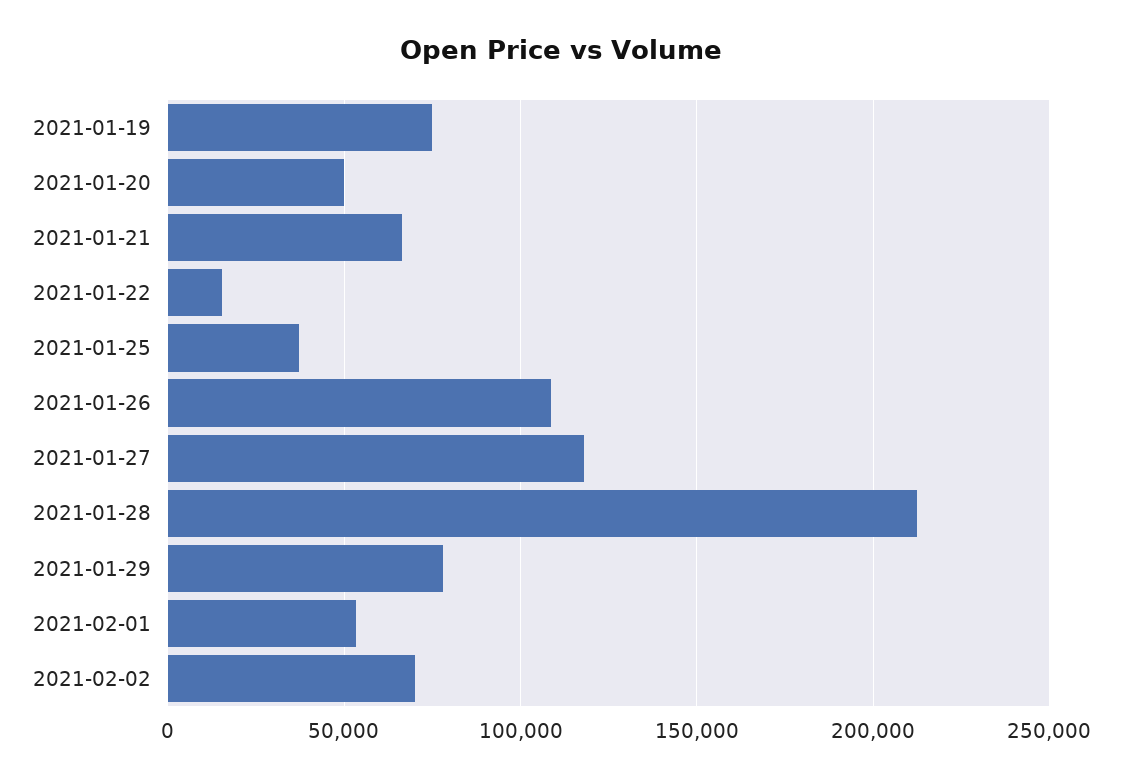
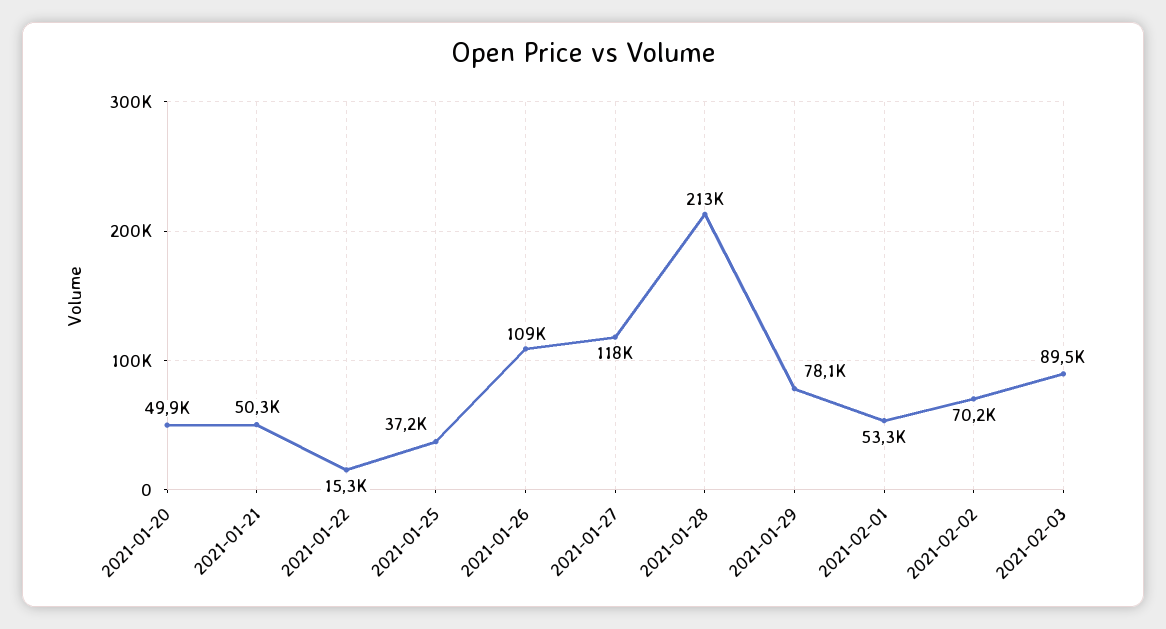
2021-01-19: 75000 -> none
2021-01-21: 65000 -> 50300
2021-02-03: none -> 89500

